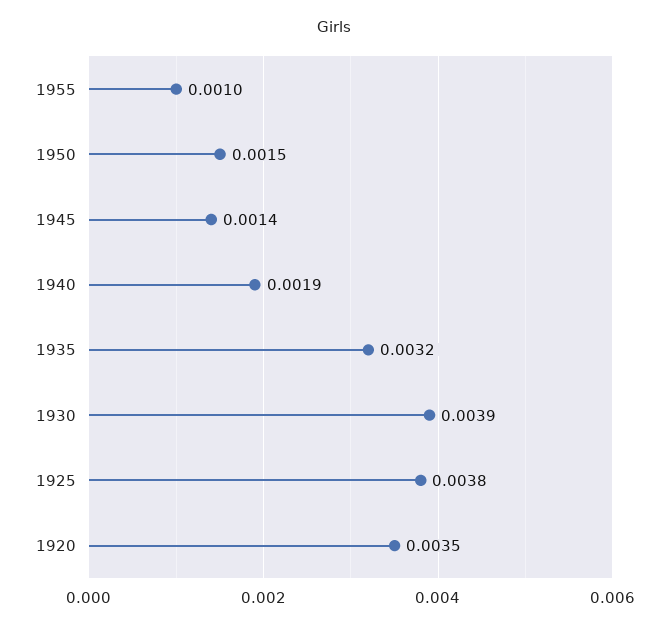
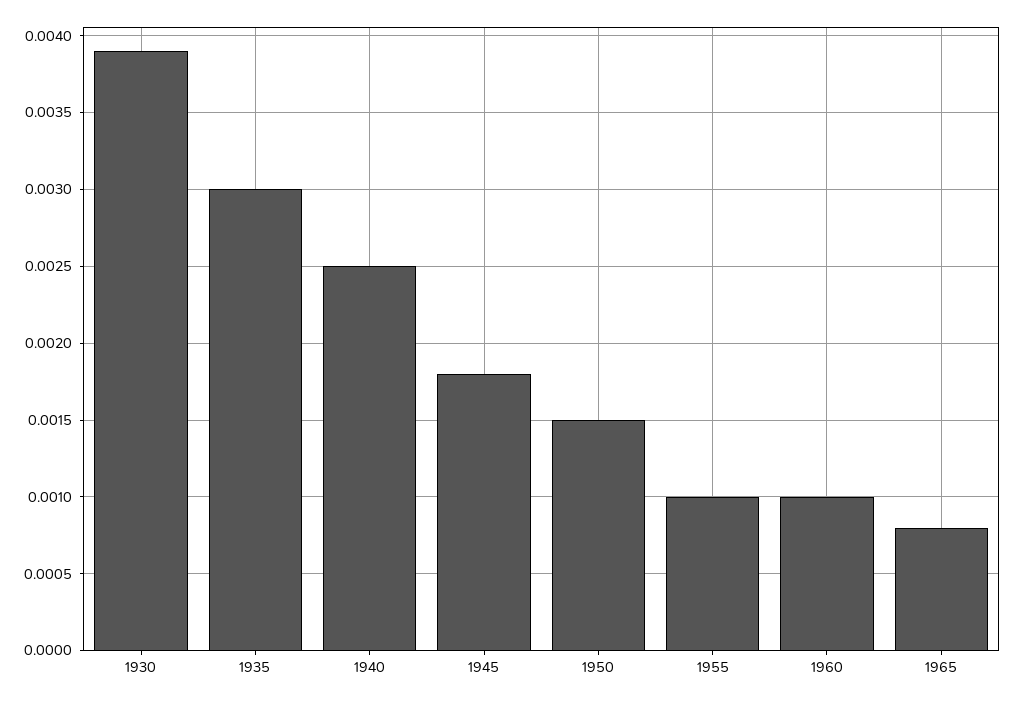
1945: 0.0014 -> 0.0018
1940: 0.0019 -> 0.0025
1935: 0.0032 -> 0.003
1925: 0.0038 -> none
1920: 0.0035 -> none
1960: none -> 0.001
1965: none -> 0.0008

